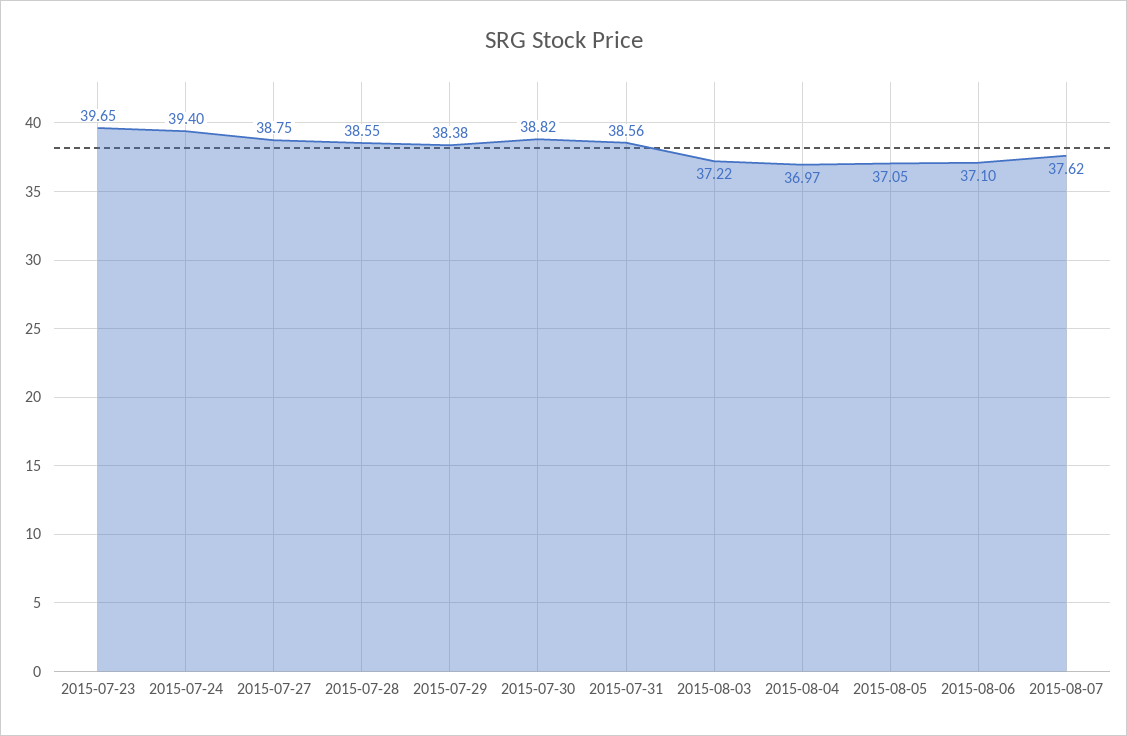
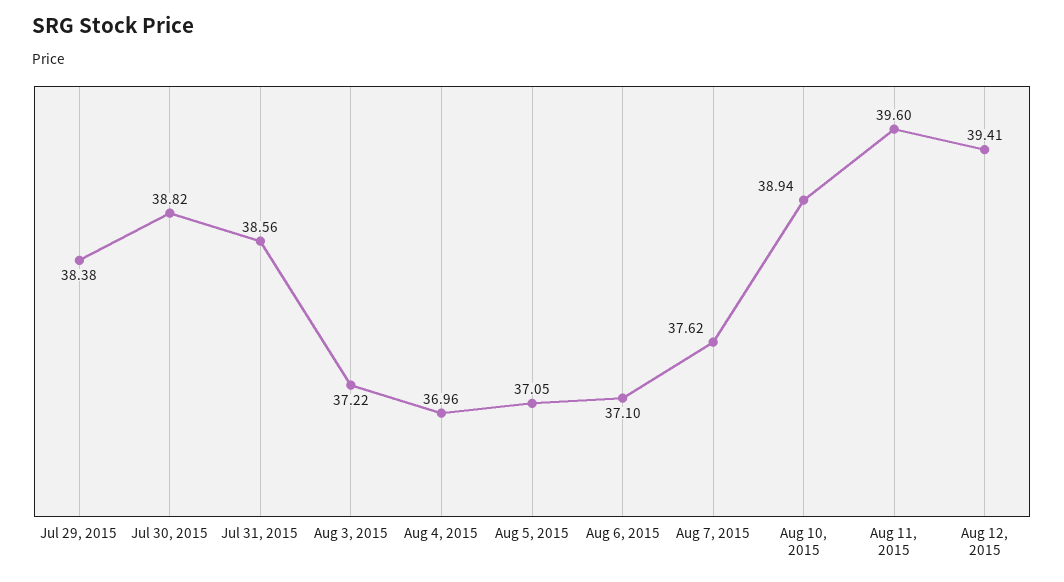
2015-07-23: 39.65 -> none
2015-07-24: 39.4 -> none
2015-07-27: 38.75 -> none
2015-07-28: 38.55 -> none
2015-08-04: 36.97 -> 36.96
Aug 10, 2015: none -> 38.94
Aug 11, 2015: none -> 39.6
Aug 12, 2015: none -> 39.41

